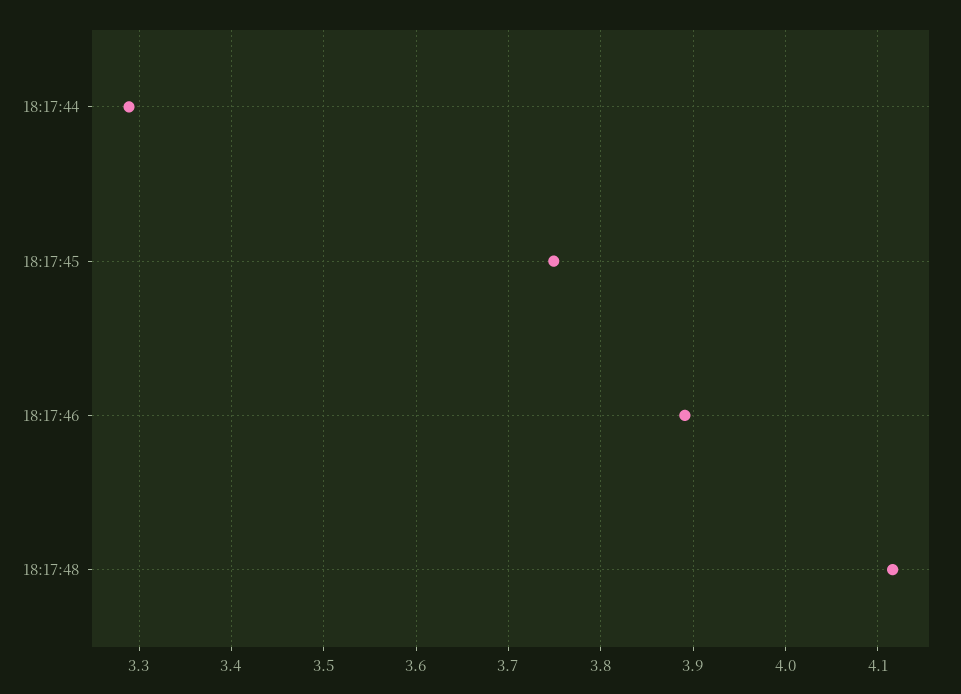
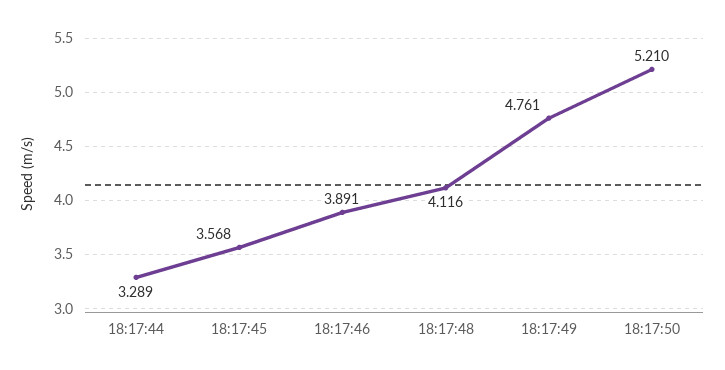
18:17:45: 3.75 -> 3.568
18:17:49: none -> 4.761
18:17:50: none -> 5.21

